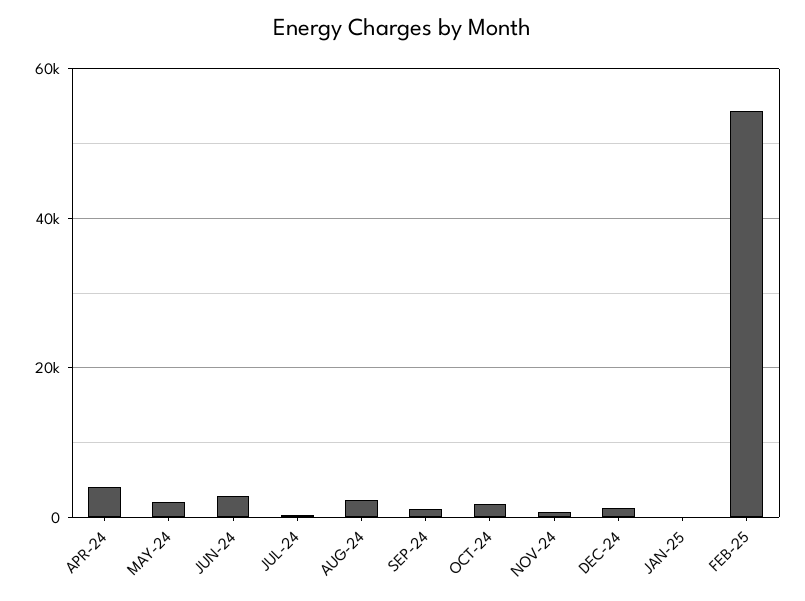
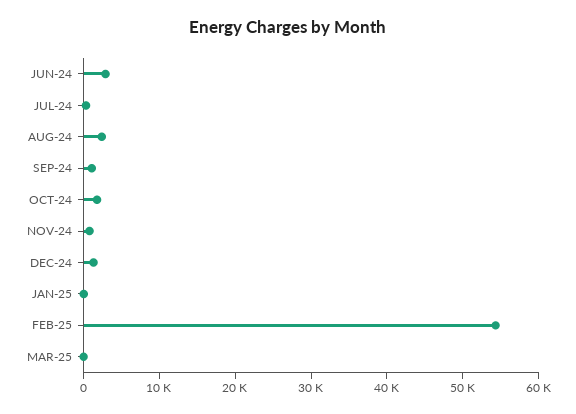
APR-24: 4000 -> none
MAY-24: 2000 -> none
MAR-25: none -> 0

